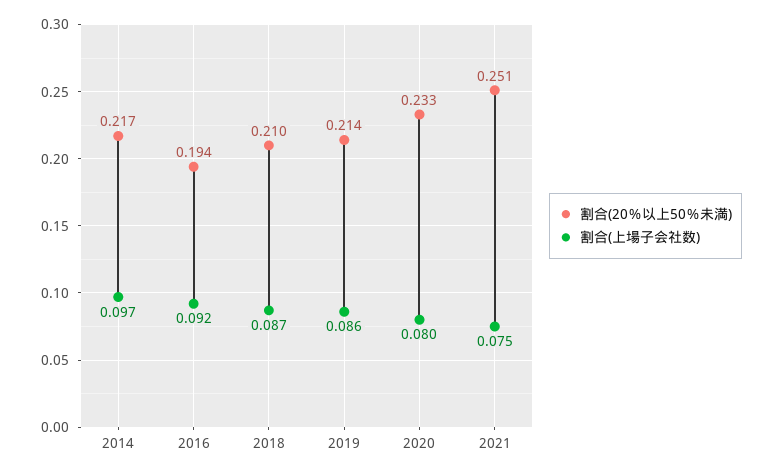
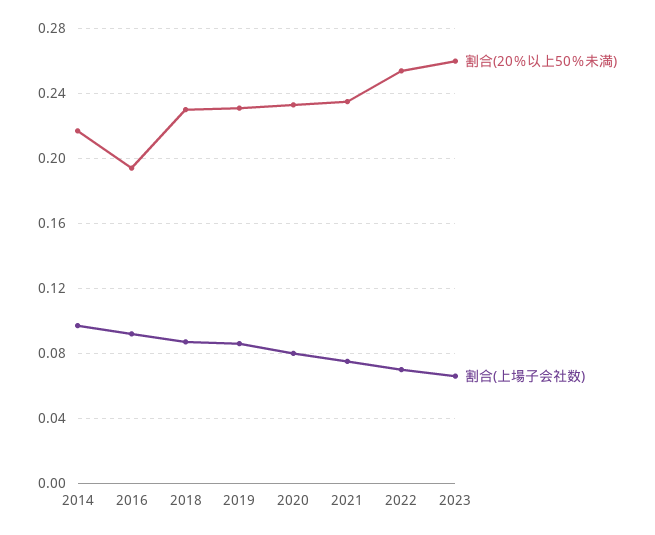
割合(20％以上50％未満), 2018: 0.21 -> 0.23
割合(20％以上50％未満), 2019: 0.214 -> 0.23
割合(20％以上50％未満), 2021: 0.251 -> 0.235
割合(20％以上50％未満), 2022: none -> 0.255
割合(上場子会社数), 2022: none -> 0.07
割合(20％以上50％未満), 2023: none -> 0.26
割合(上場子会社数), 2023: none -> 0.065

